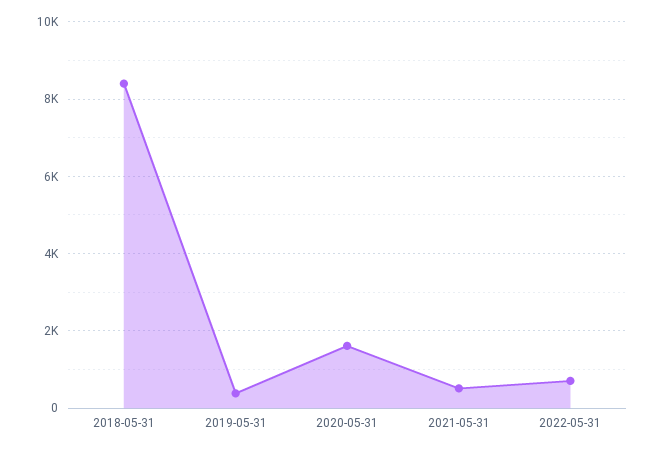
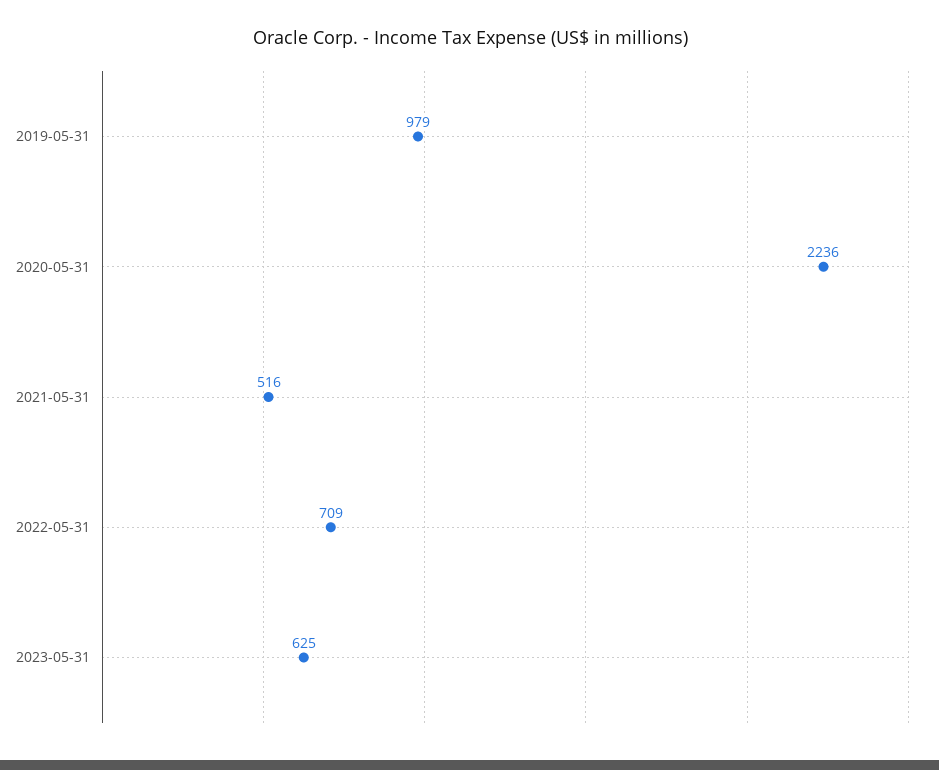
2018-05-31: 8400 -> none
2019-05-31: 400 -> 979
2020-05-31: 1600 -> 2236
2023-05-31: none -> 625

